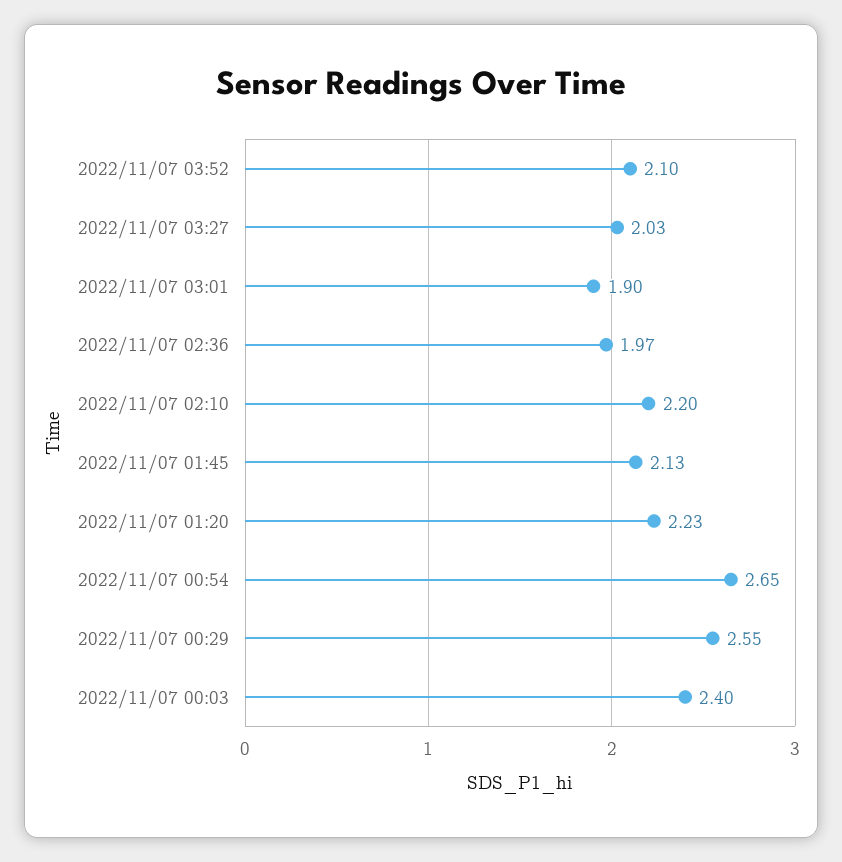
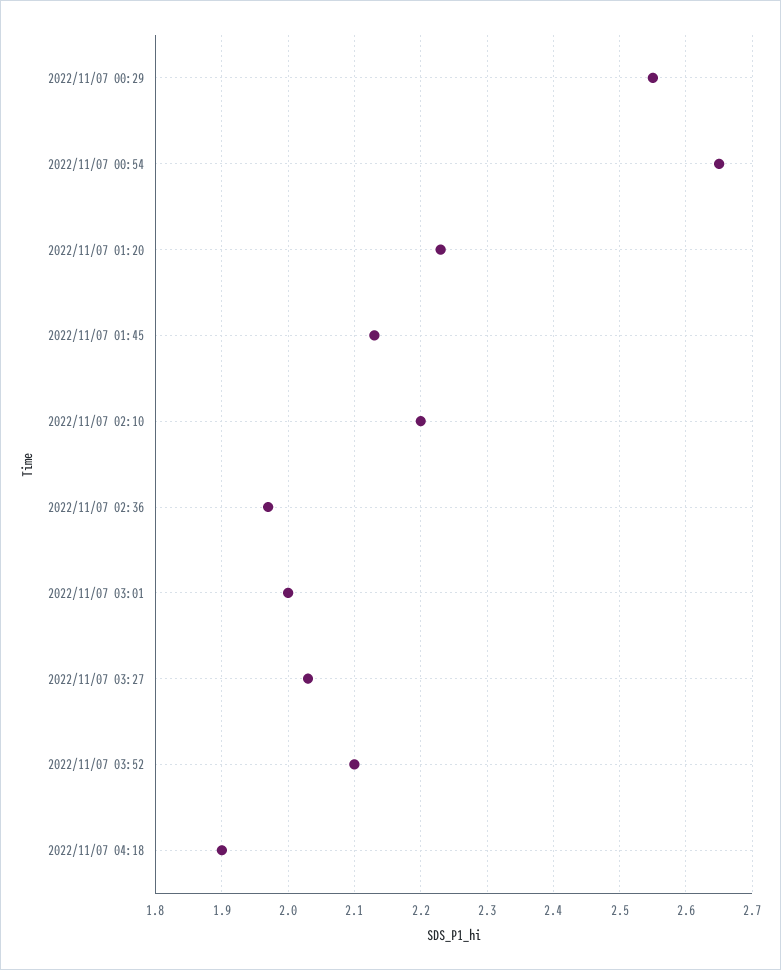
2022/11/07 03:01: 1.9 -> 2
2022/11/07 00:03: 2.4 -> none
2022/11/07 04:18: none -> 1.9

